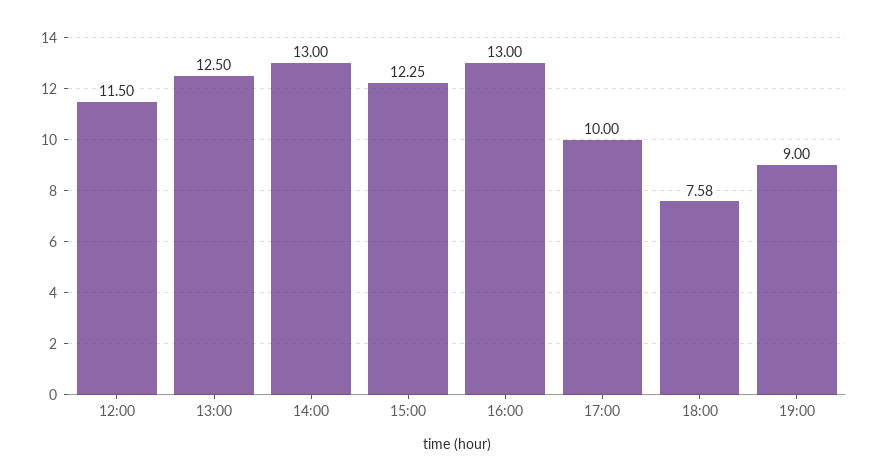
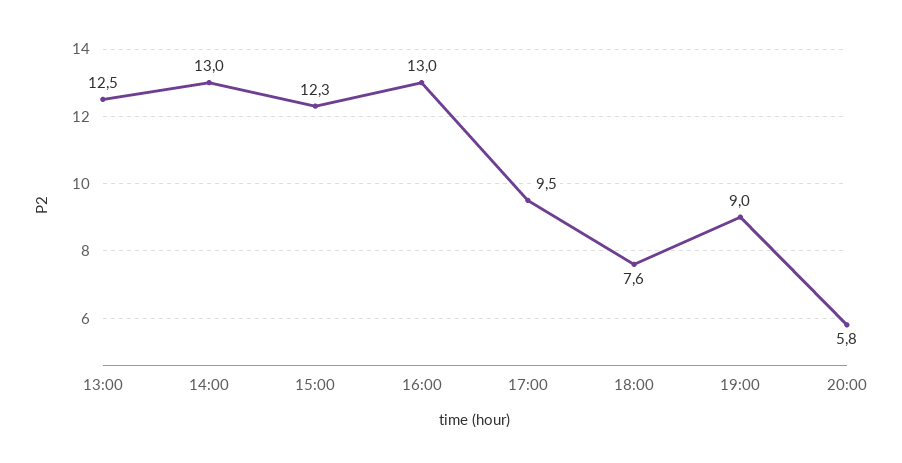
12:00: 11.5 -> none
17:00: 10 -> 9.5
20:00: none -> 5.8

